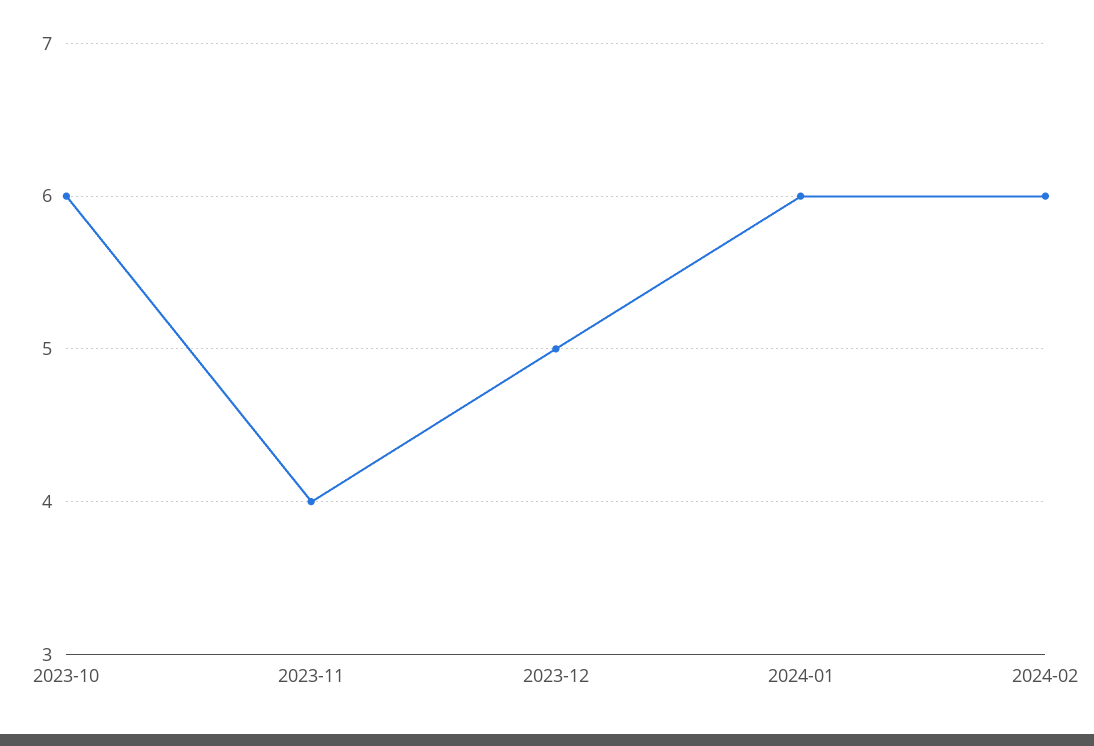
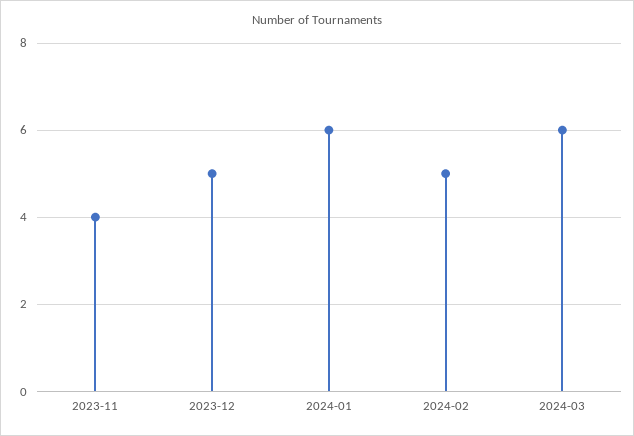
2023-10: 6 -> none
2024-02: 6 -> 5
2024-03: none -> 6

